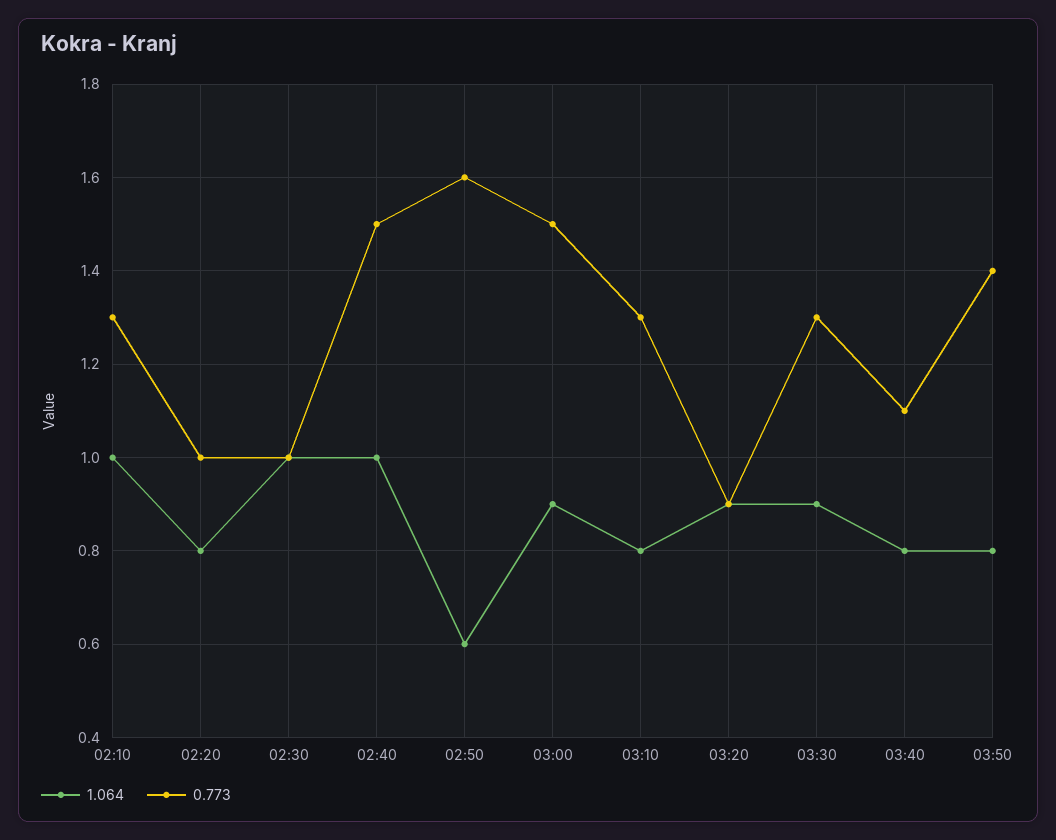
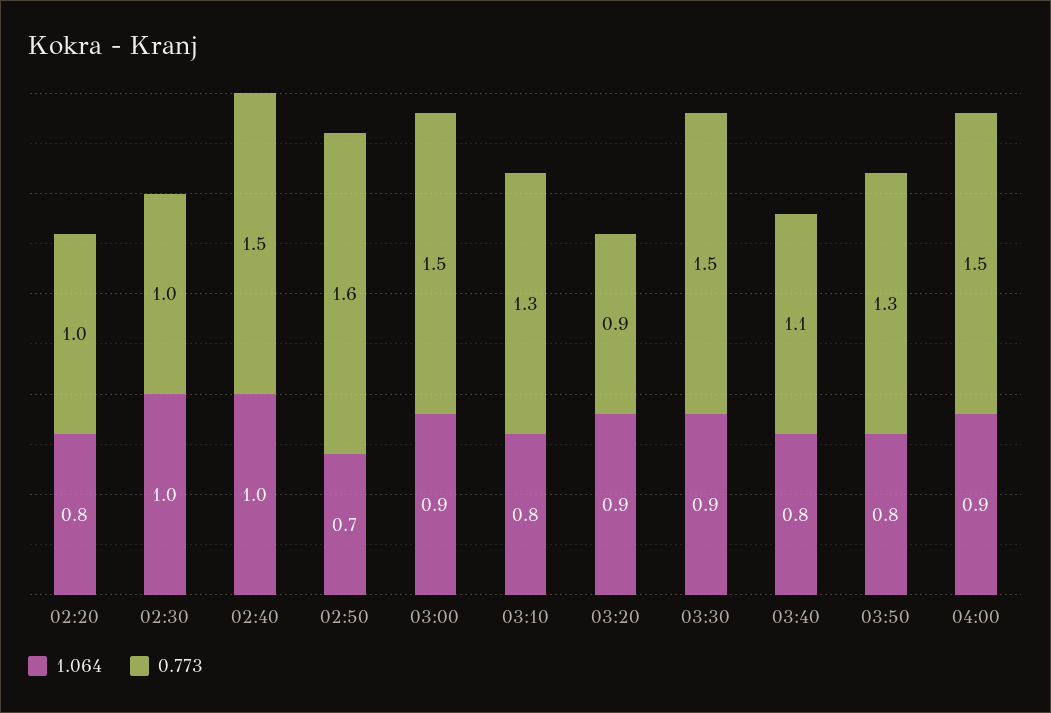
1.064, 02:10: 1 -> none
0.773, 02:10: 1.3 -> none
1.064, 02:50: 0.6 -> 0.7
0.773, 03:30: 1.3 -> 1.5
0.773, 03:50: 1.4 -> 1.3
1.064, 04:00: none -> 0.9
0.773, 04:00: none -> 1.5

